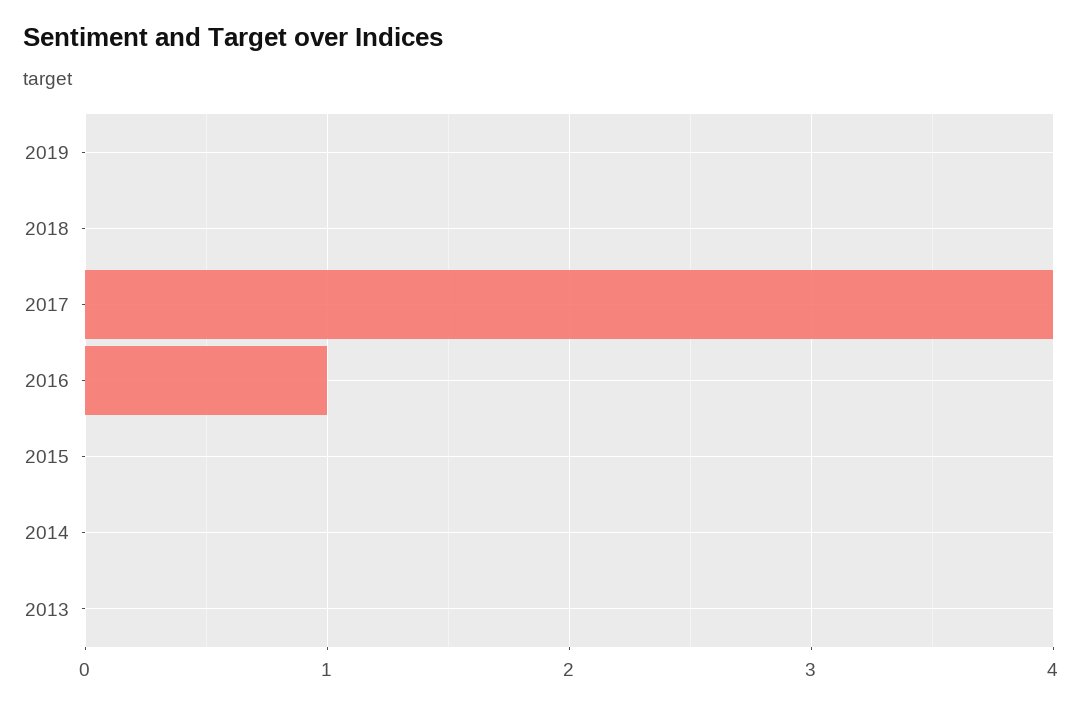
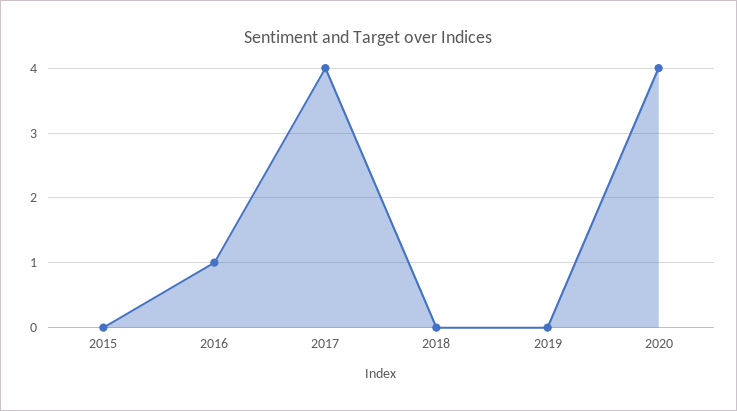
2014: 0 -> none
2013: 0 -> none
2020: none -> 4

